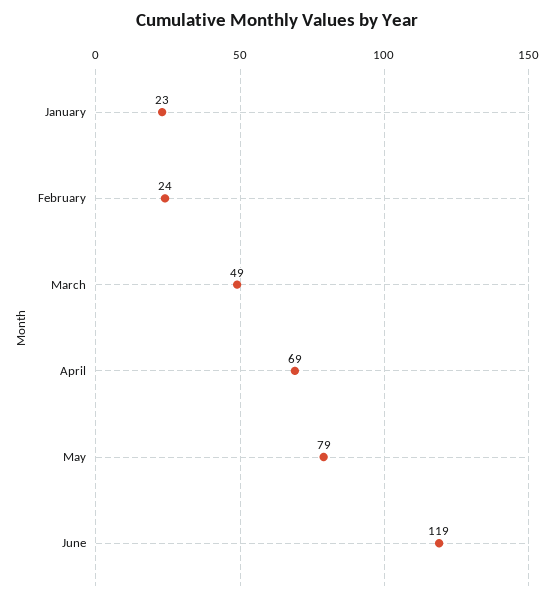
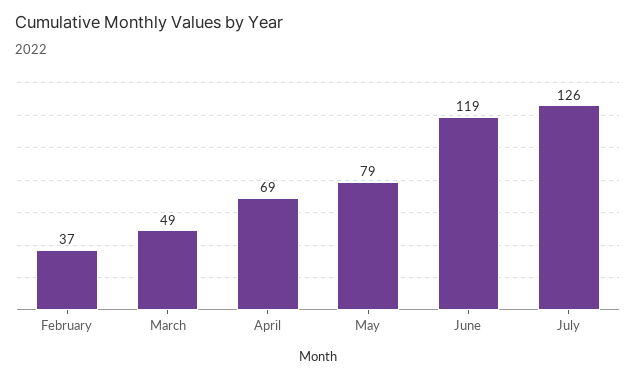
January: 23 -> none
February: 24 -> 37
July: none -> 126

